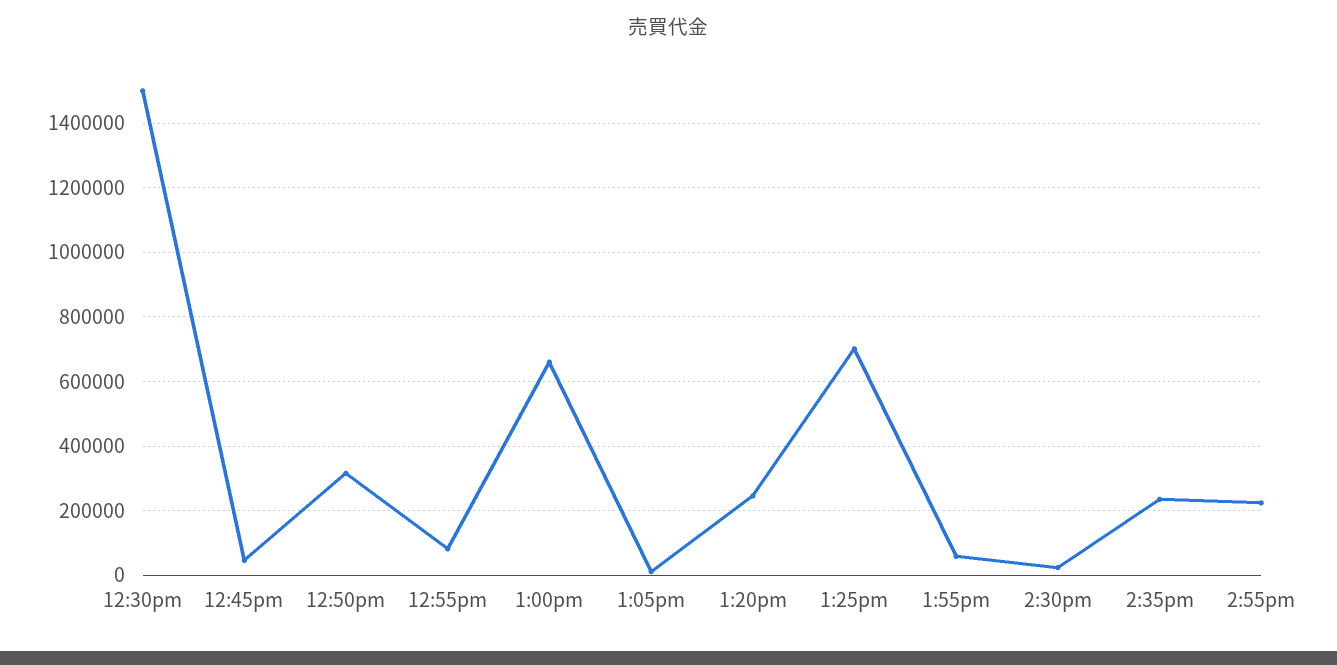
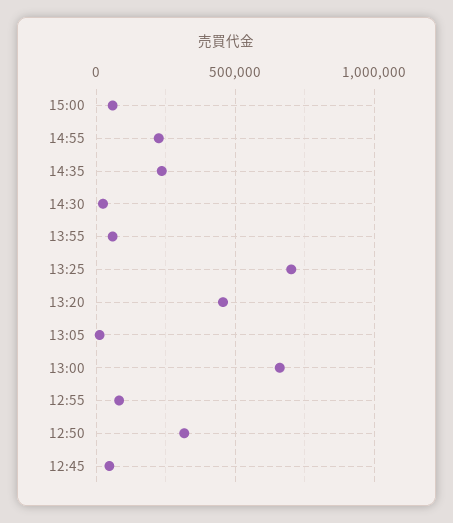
12:30pm: 1500000 -> none
1:20pm: 240000 -> 450000
15:00: none -> 50000

